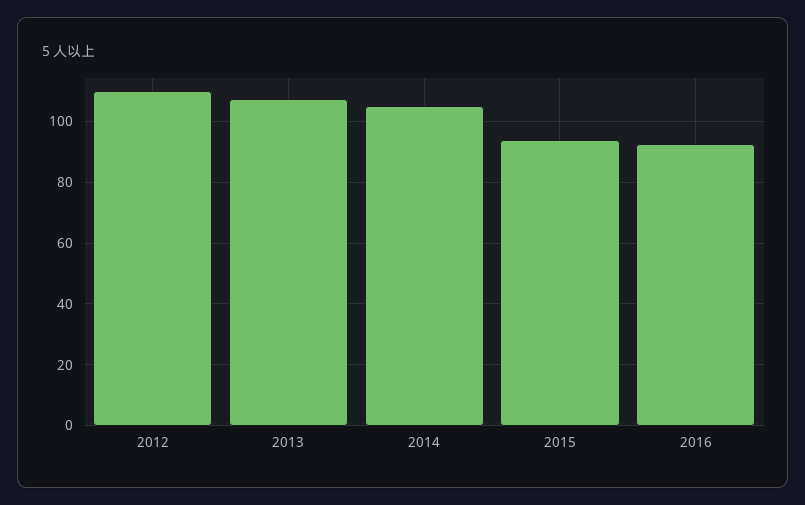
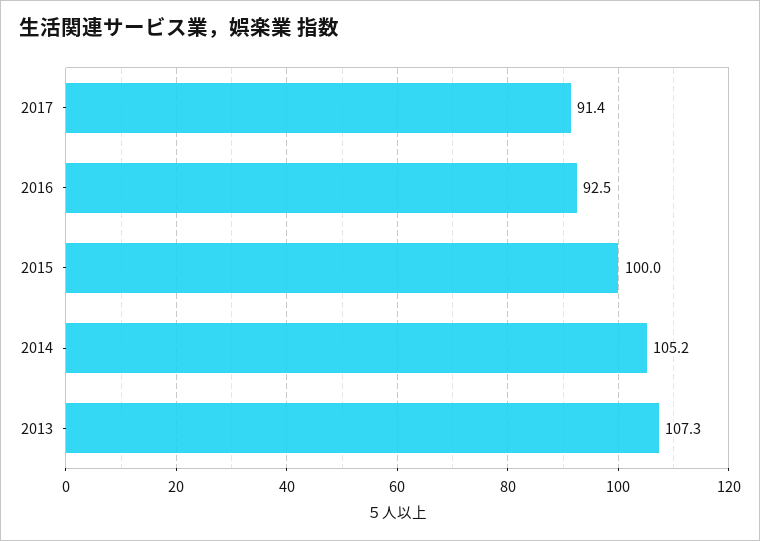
2012: 110 -> none
2015: 94 -> 100
2017: none -> 91.4

